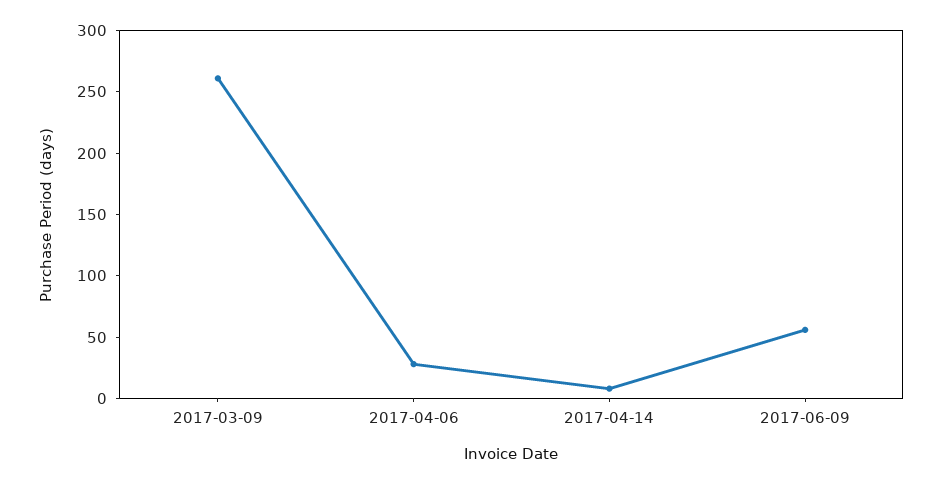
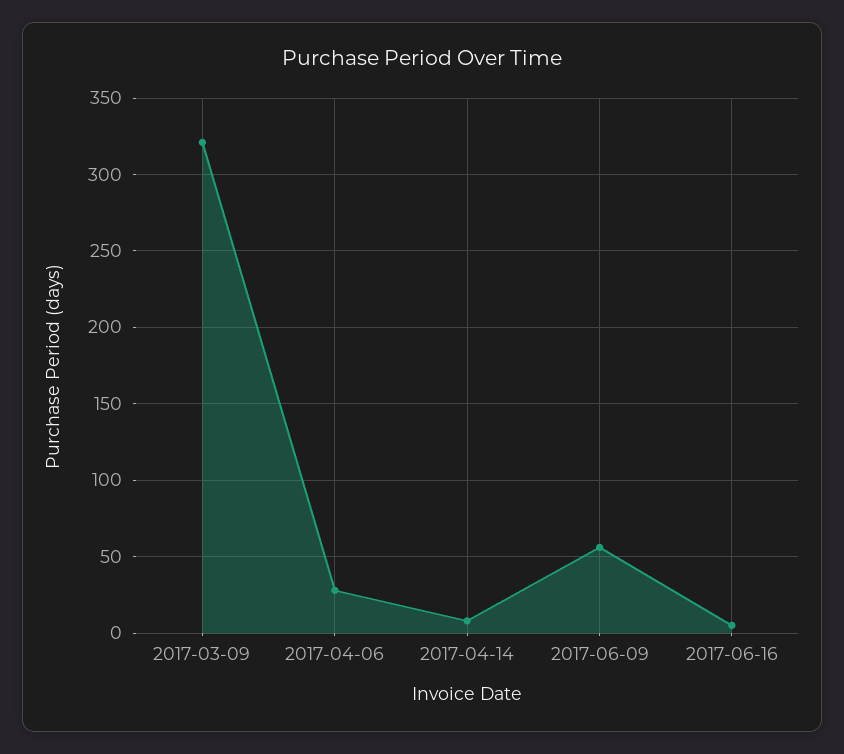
2017-03-09: 260 -> 320
2017-06-16: none -> 5

